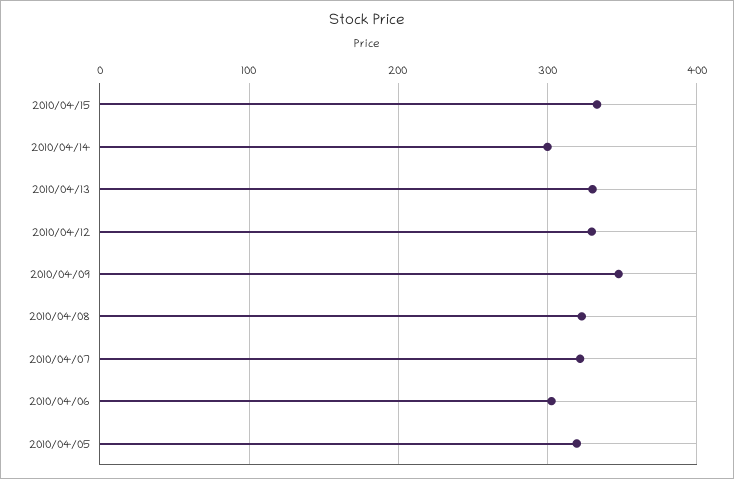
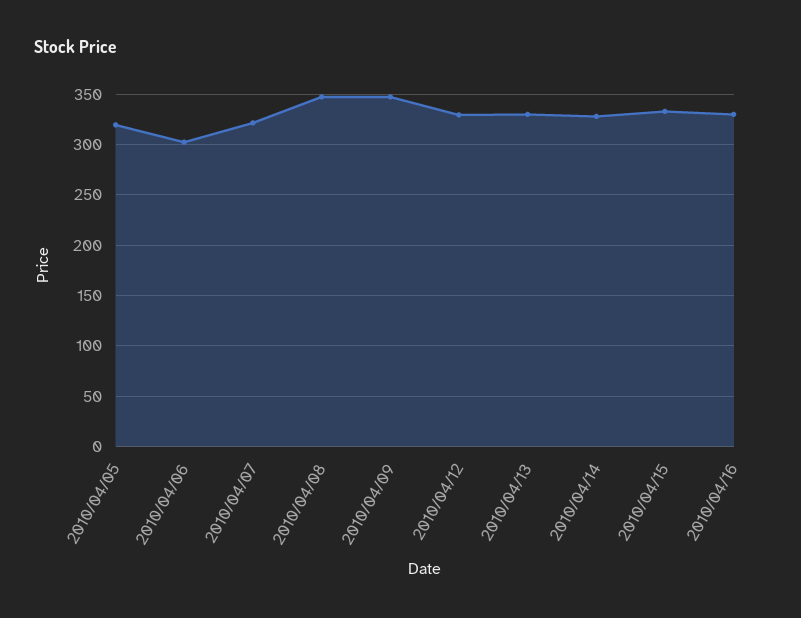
2010/04/14: 300 -> 330
2010/04/08: 320 -> 350
2010/04/16: none -> 330

